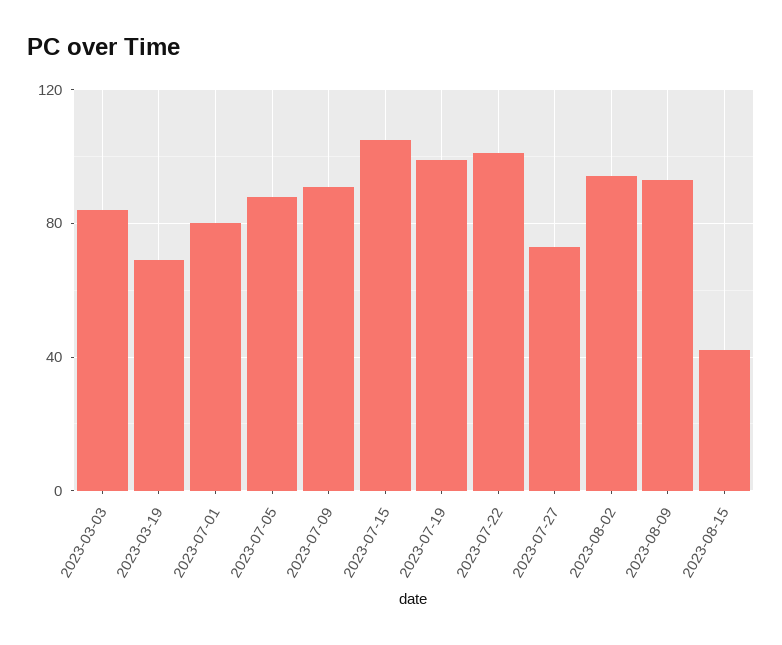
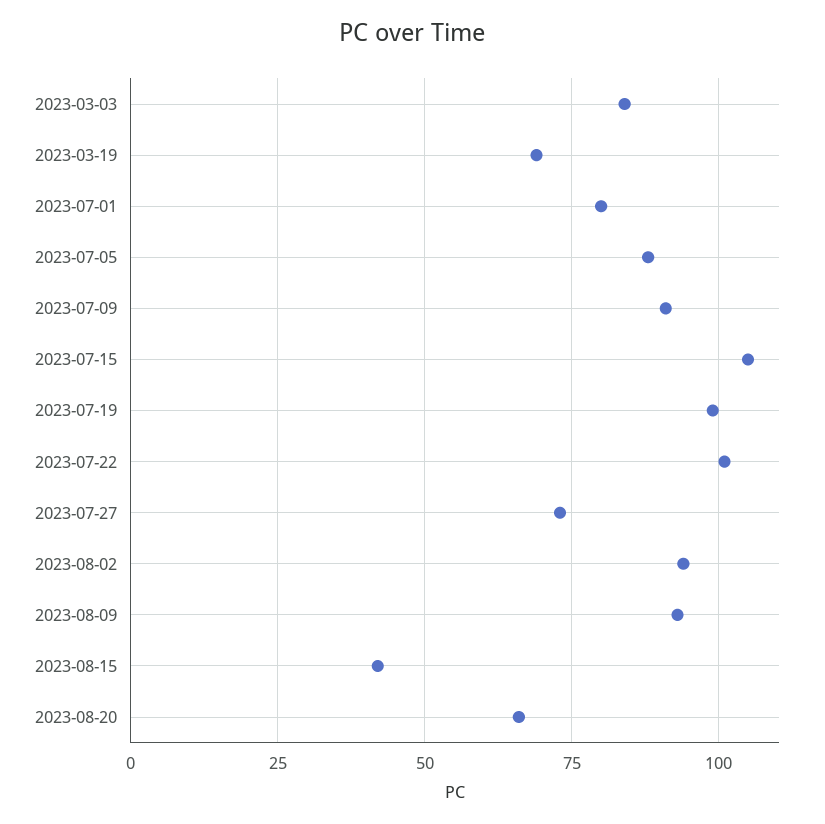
2023-08-20: none -> 65

